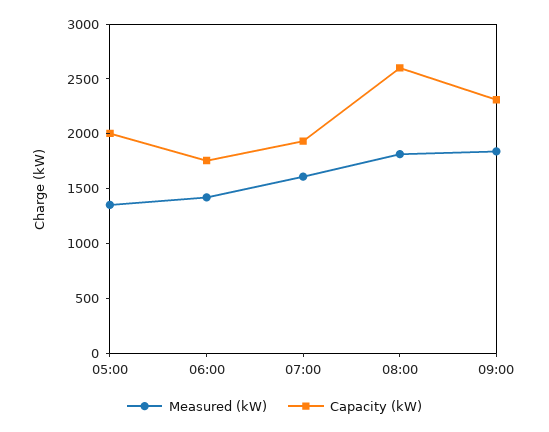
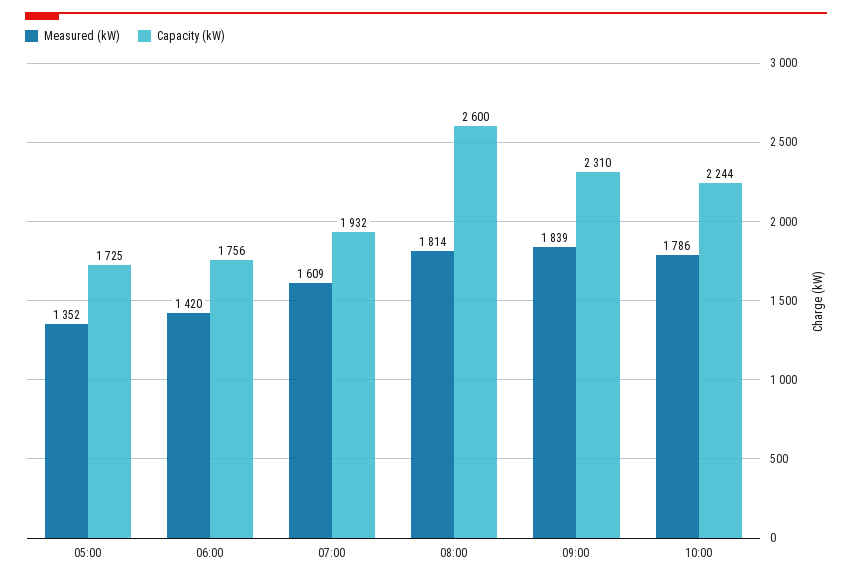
Capacity (kW), 05:00: 2000 -> 1725
Measured (kW), 10:00: none -> 1786
Capacity (kW), 10:00: none -> 2244

